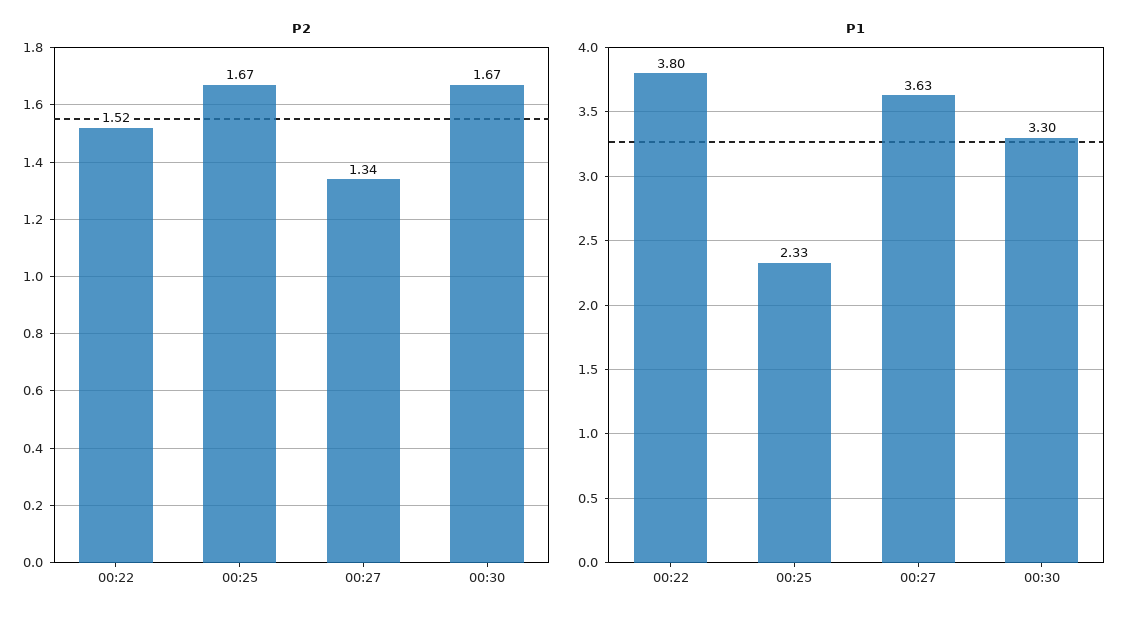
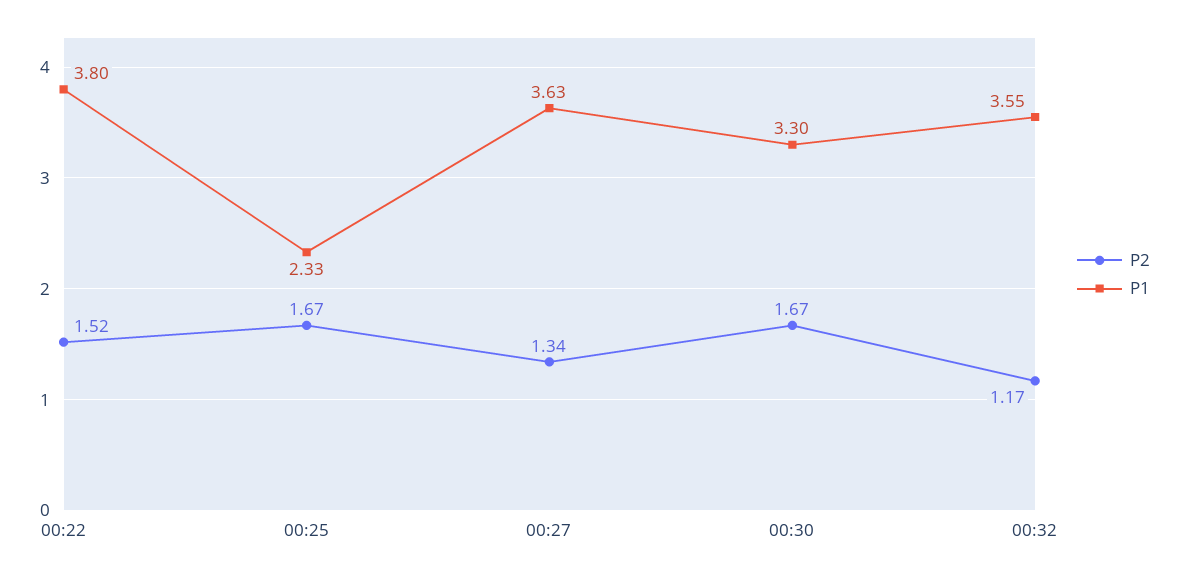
P2, 00:32: none -> 1.17
P1, 00:32: none -> 3.55

